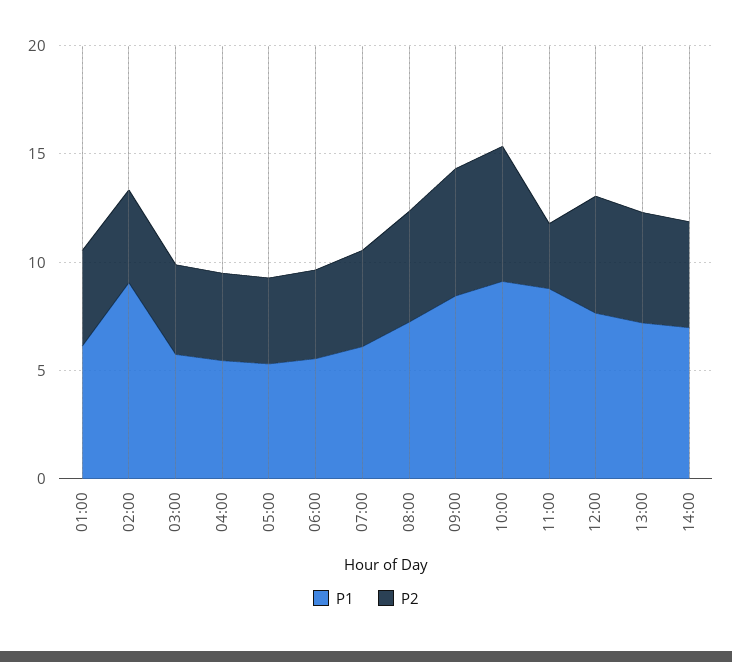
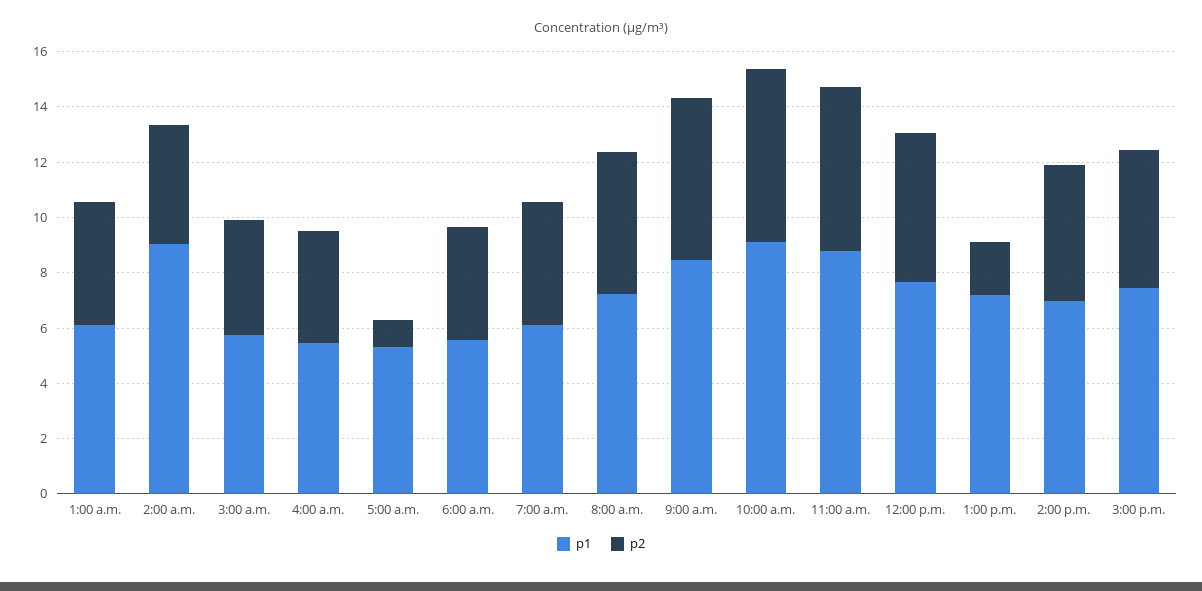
P2, 05:00: 4 -> 1
P2, 11:00: 3 -> 6
P2, 13:00: 5 -> 2
P1, 3:00 p.m.: none -> 7.5
P2, 3:00 p.m.: none -> 5

